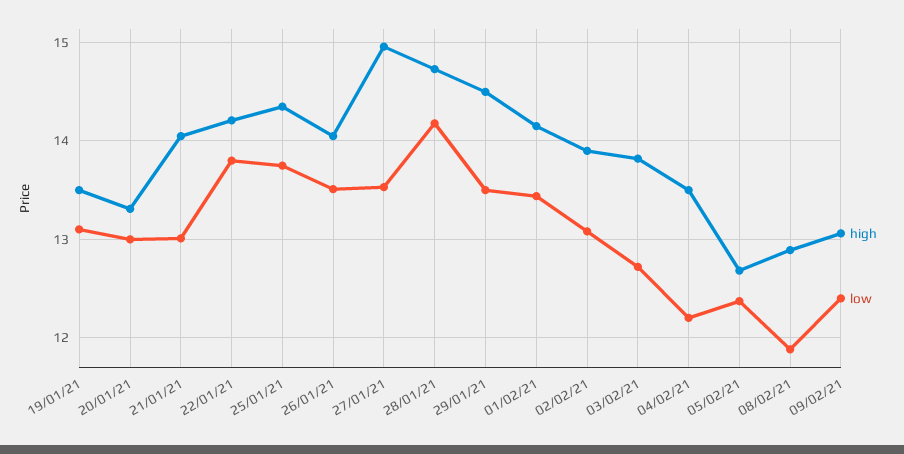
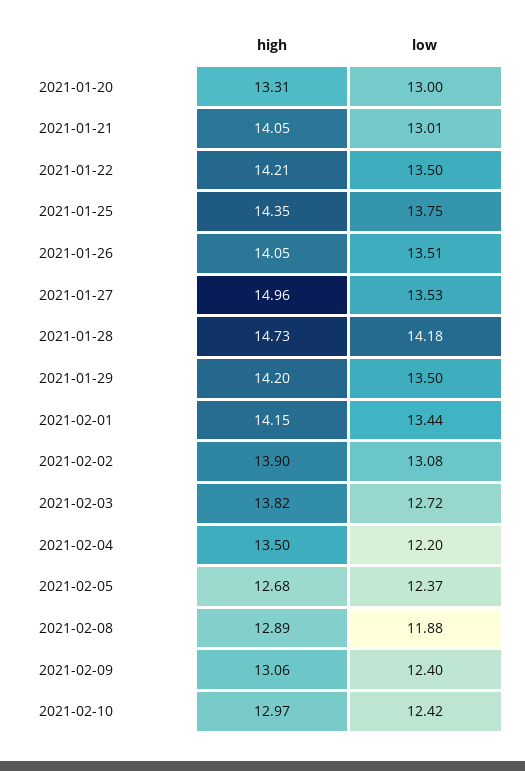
high, 19/01/21: 13.5 -> none
low, 19/01/21: 13.1 -> none
low, 22/01/21: 13.8 -> 13.5
high, 29/01/21: 14.5 -> 14.2
high, 2021-02-10: none -> 12.97
low, 2021-02-10: none -> 12.42

